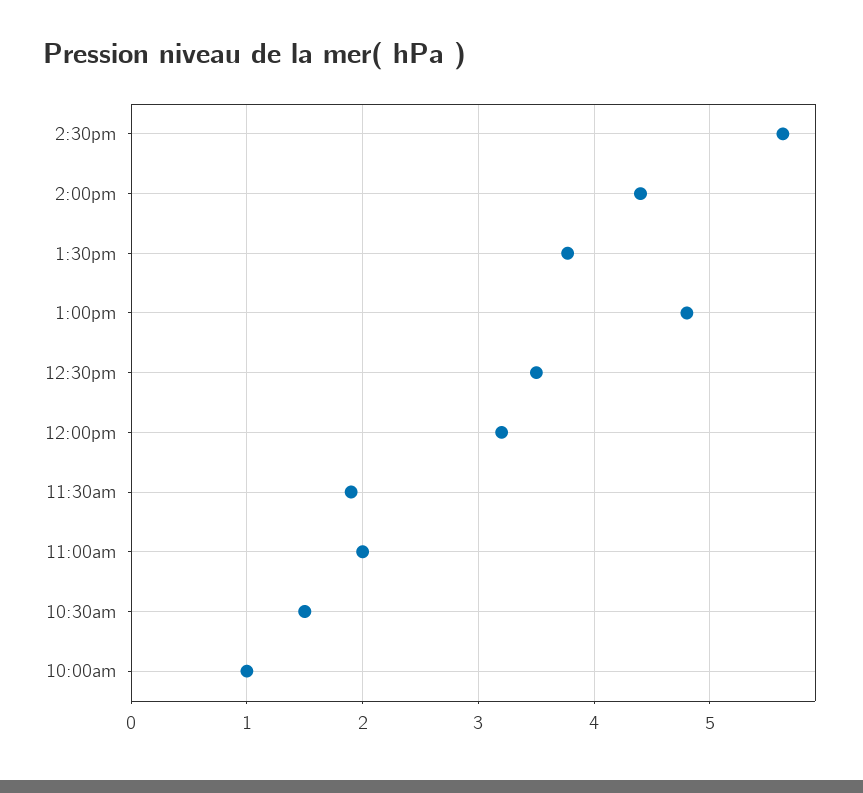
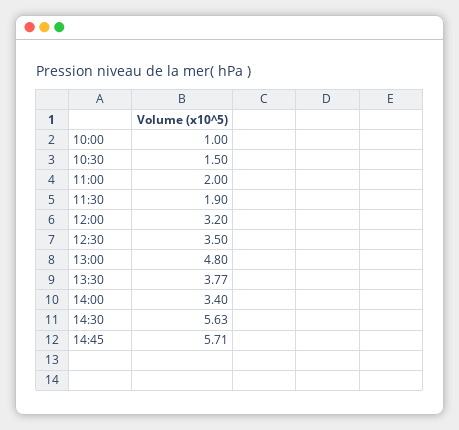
2:00pm: 4.4 -> 3.4
14:45: none -> 5.71

